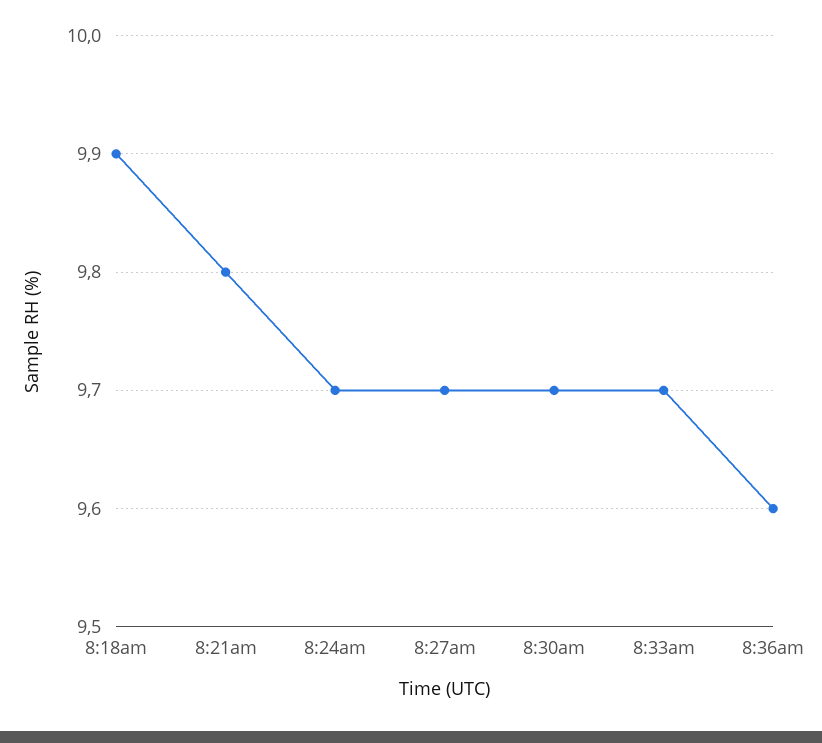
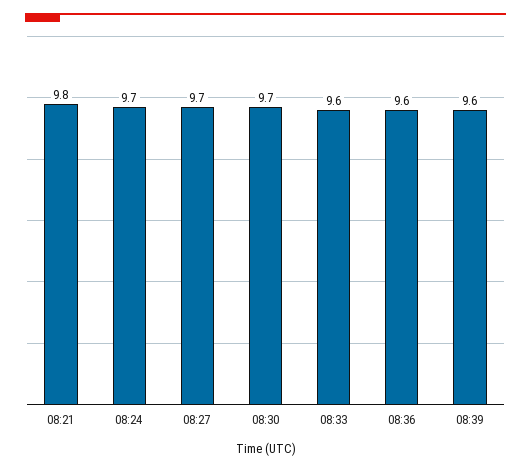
8:18am: 9.9 -> none
8:33am: 9.7 -> 9.6
08:39: none -> 9.6

